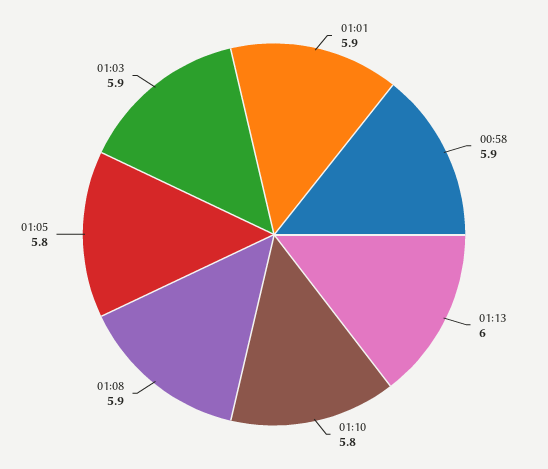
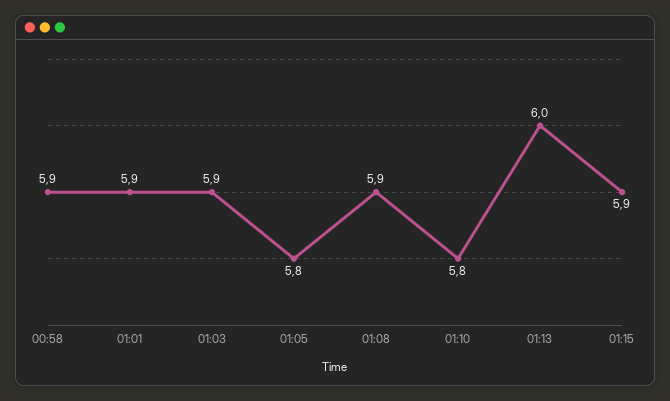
01:15: none -> 5.9

